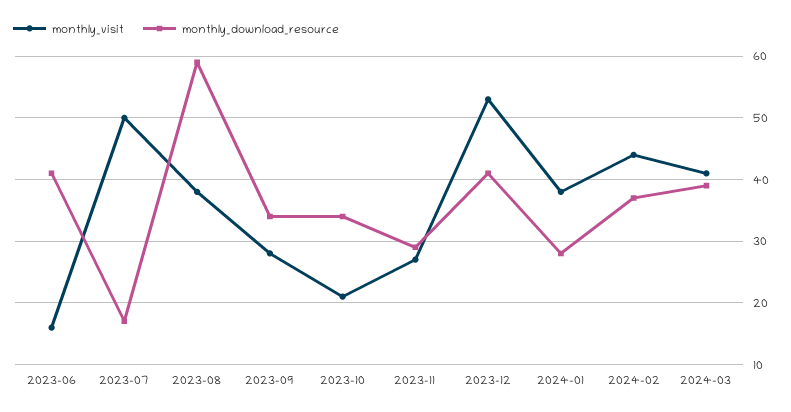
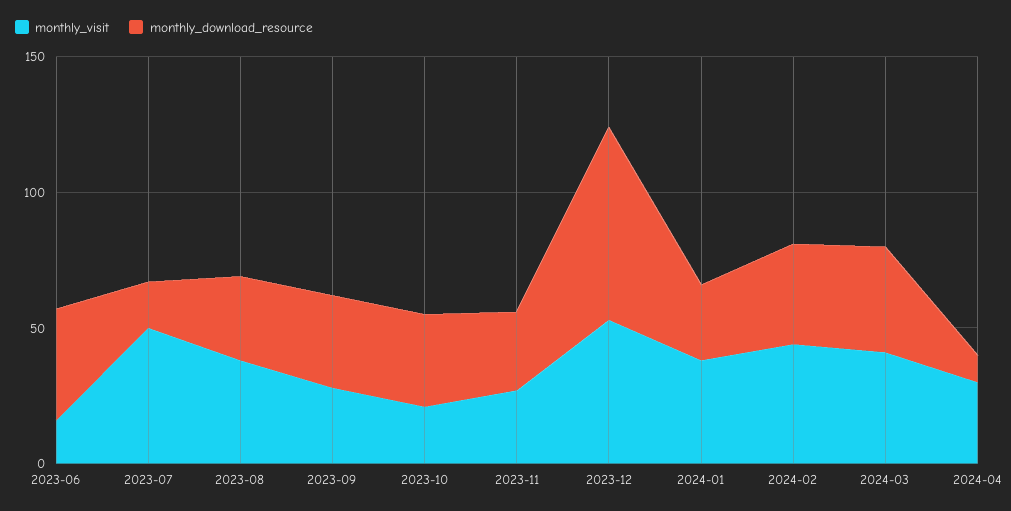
monthly_download_resource, 2023-08: 59 -> 30
monthly_download_resource, 2023-12: 41 -> 70
monthly_visit, 2024-04: none -> 30
monthly_download_resource, 2024-04: none -> 10

